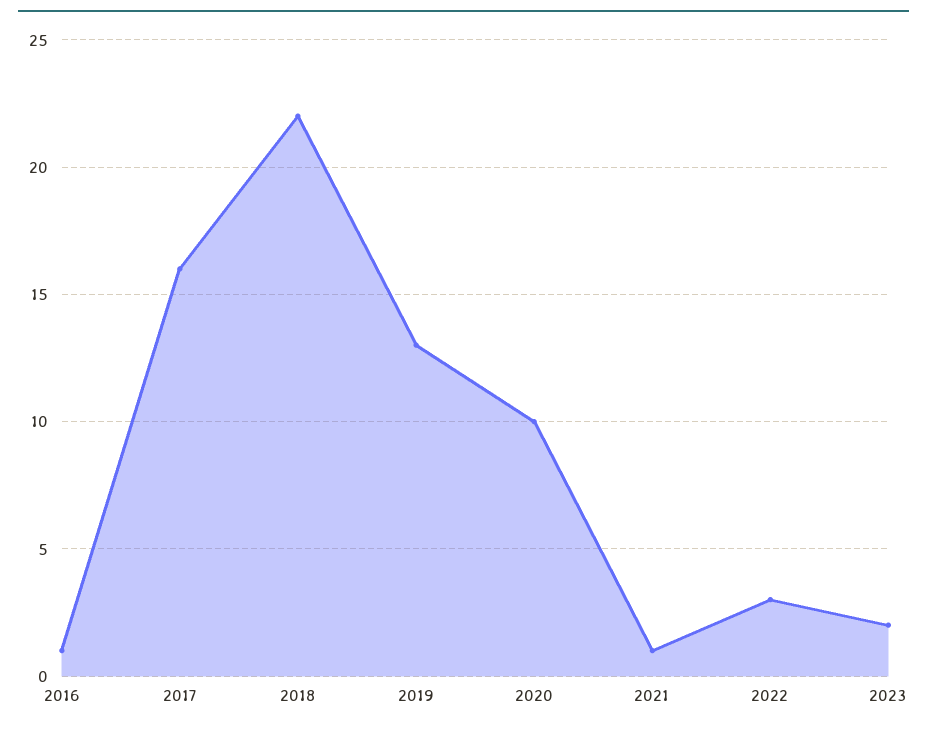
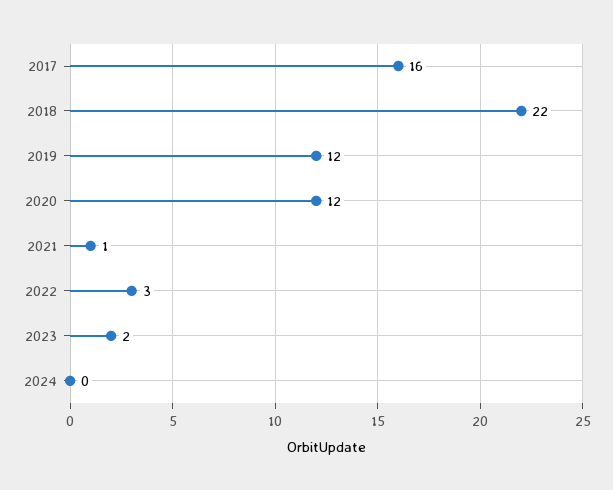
2016: 1 -> none
2019: 13 -> 12
2020: 10 -> 12
2024: none -> 0

